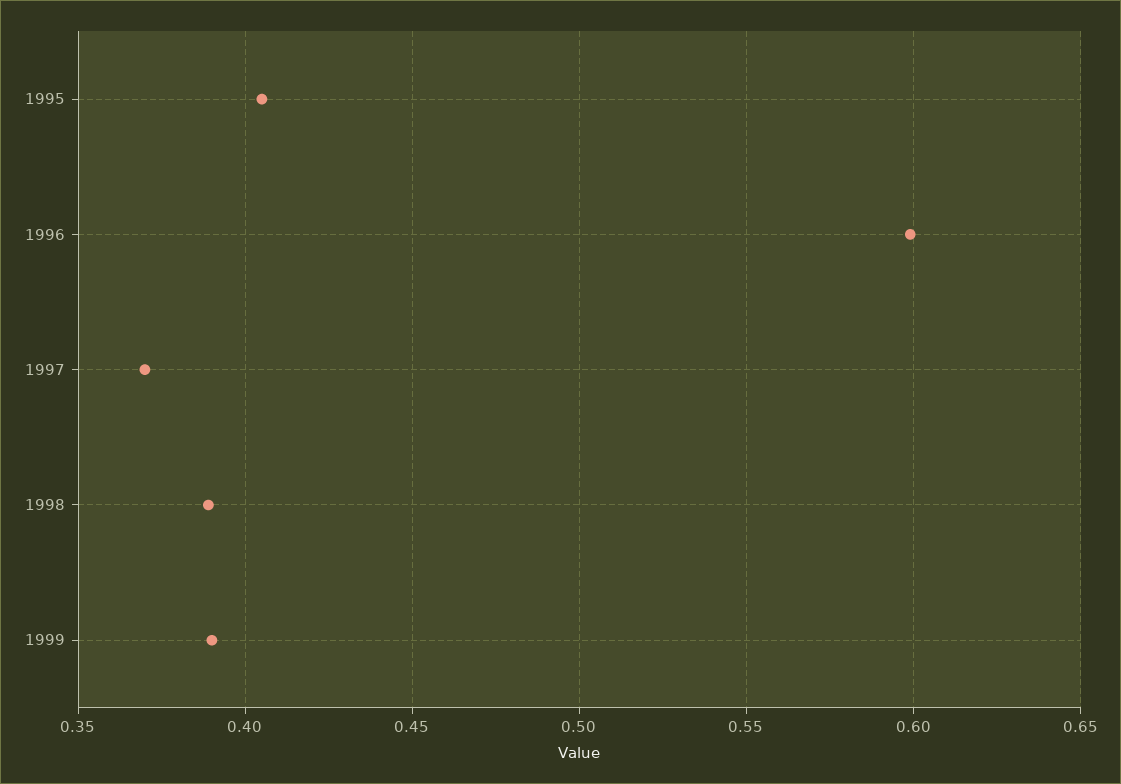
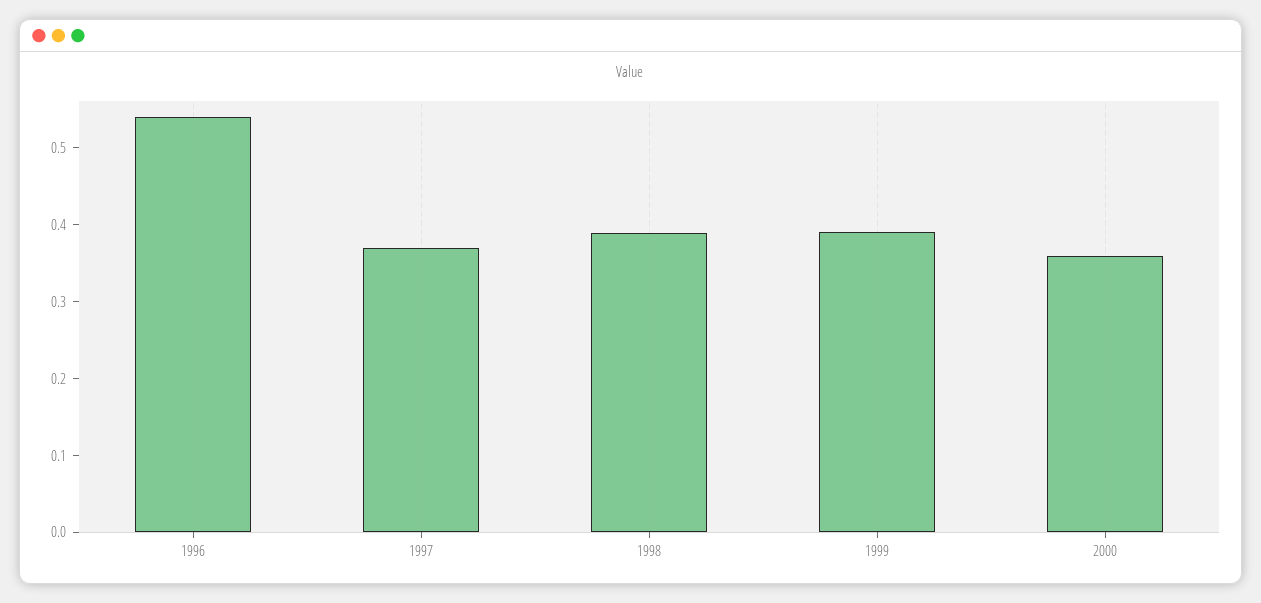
1995: 0.405 -> none
1996: 0.6 -> 0.54
2000: none -> 0.36

